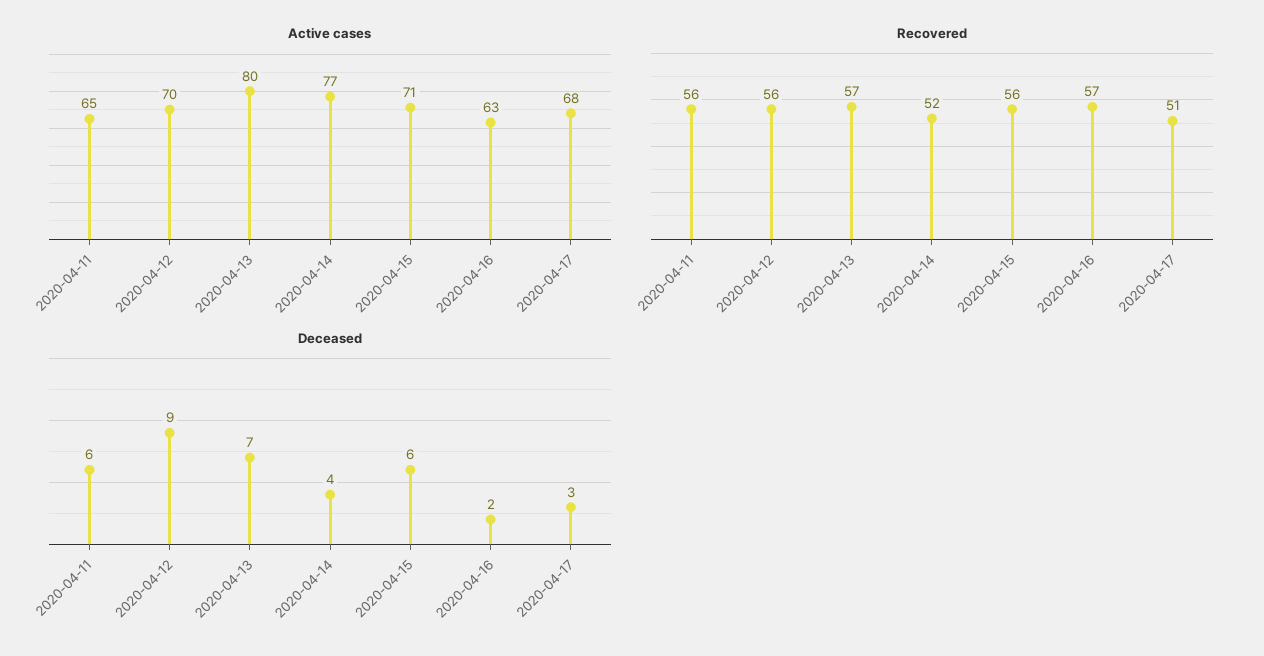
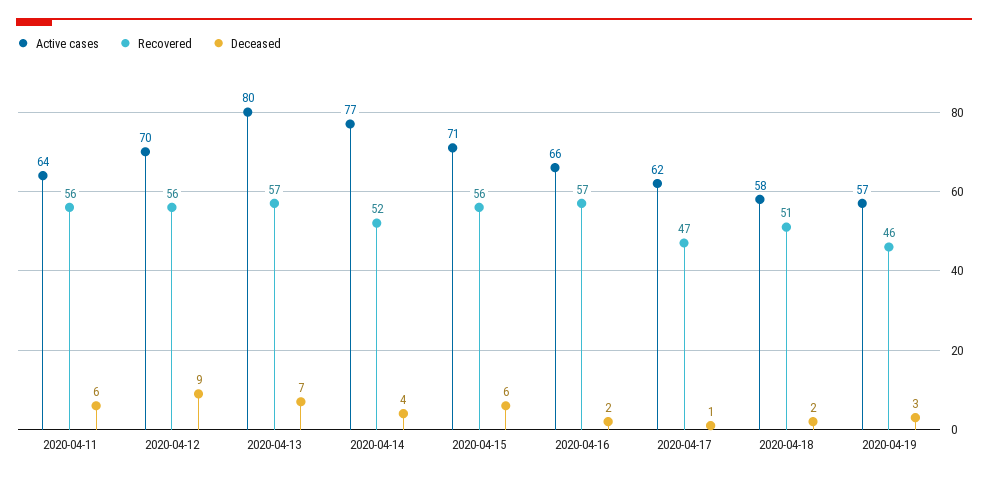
Active cases, 2020-04-11: 65 -> 64
Active cases, 2020-04-16: 63 -> 66
Active cases, 2020-04-17: 68 -> 62
Recovered, 2020-04-17: 51 -> 47
Deceased, 2020-04-17: 3 -> 1
Active cases, 2020-04-18: none -> 58
Recovered, 2020-04-18: none -> 51
Deceased, 2020-04-18: none -> 2
Active cases, 2020-04-19: none -> 57
Recovered, 2020-04-19: none -> 46
Deceased, 2020-04-19: none -> 3

